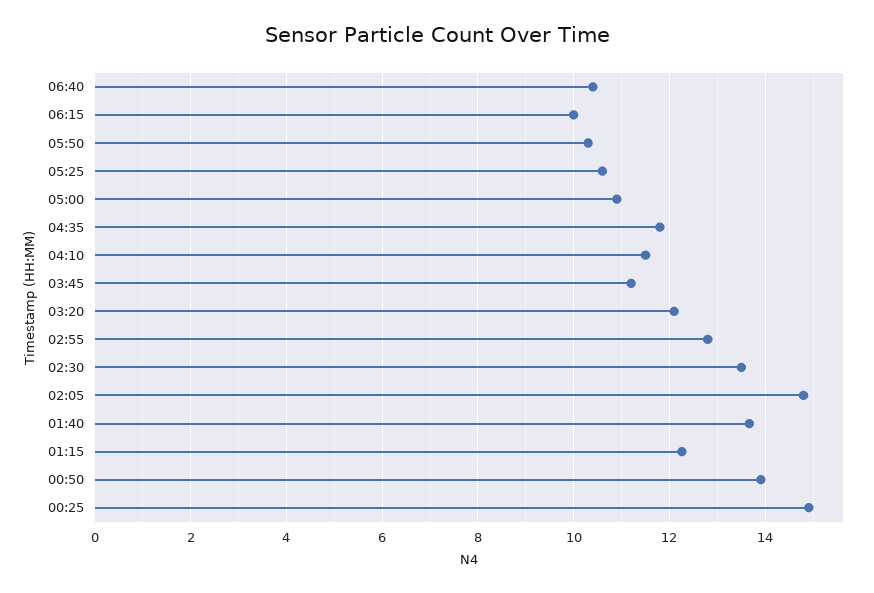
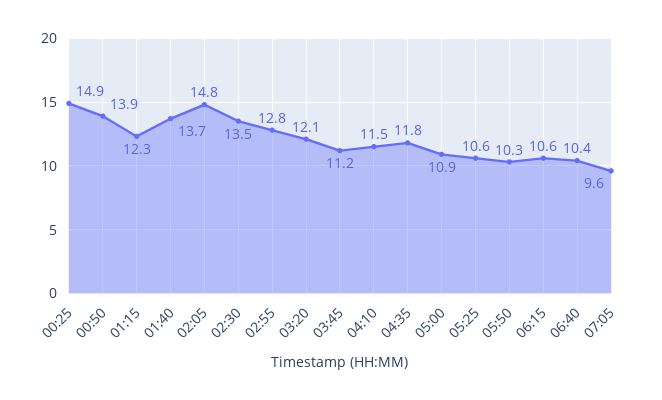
06:15: 10 -> 10.6
07:05: none -> 9.6

